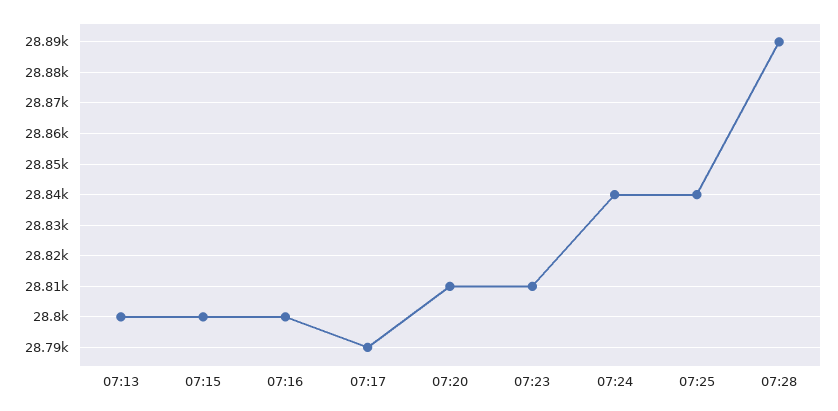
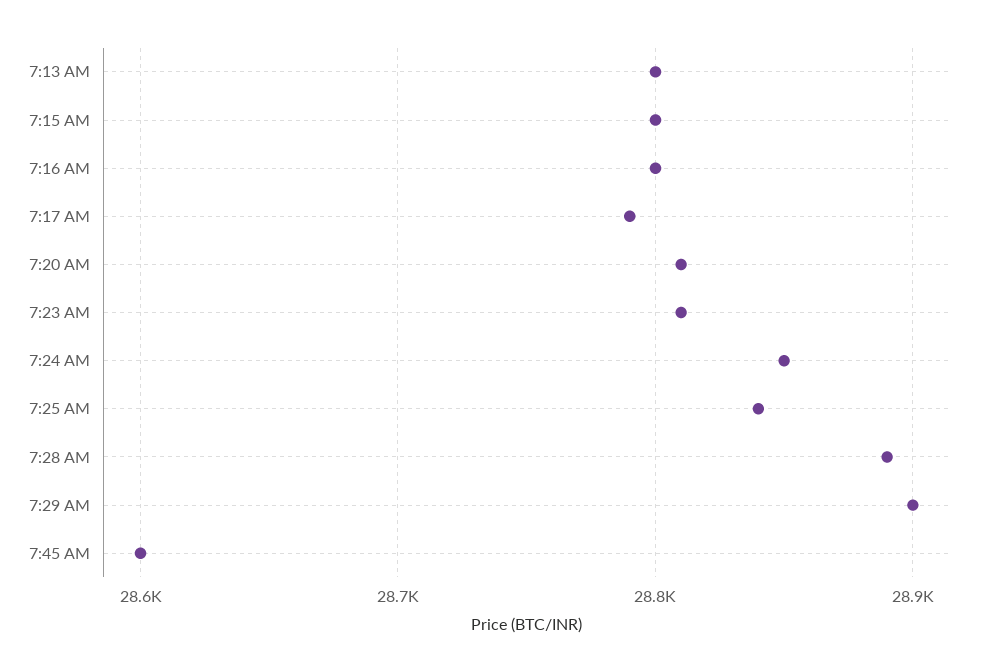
07:24: 28840 -> 28850
7:29 AM: none -> 28900
7:45 AM: none -> 28600

